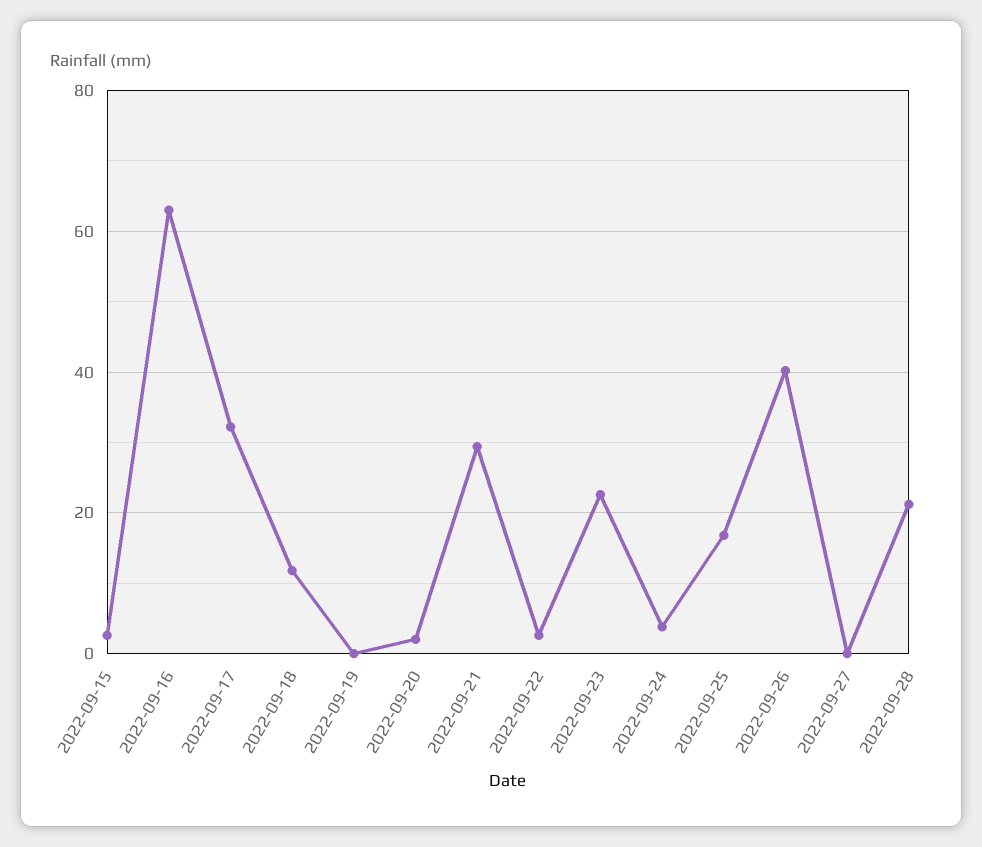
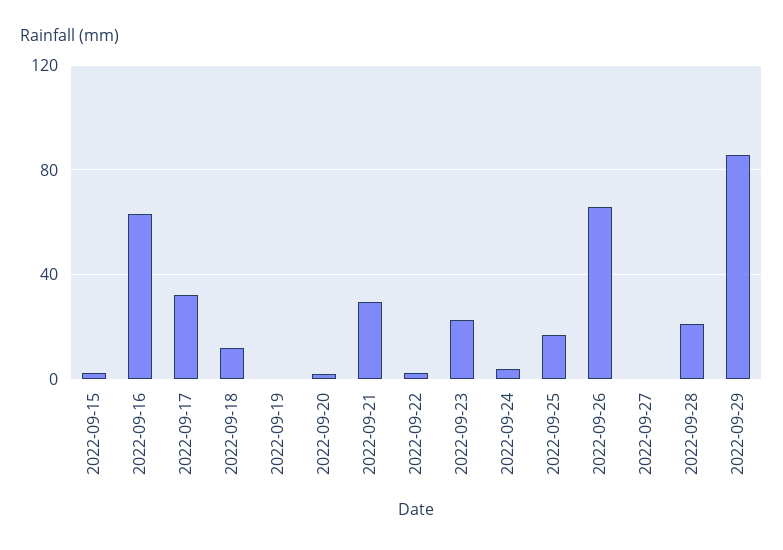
2022-09-26: 40 -> 65
2022-09-29: none -> 85

